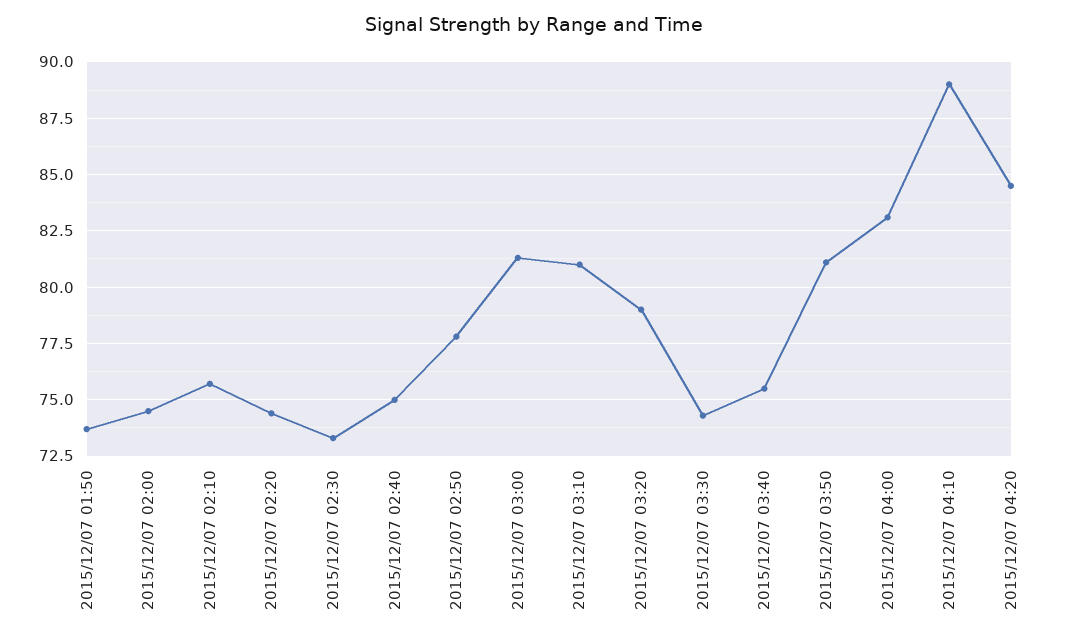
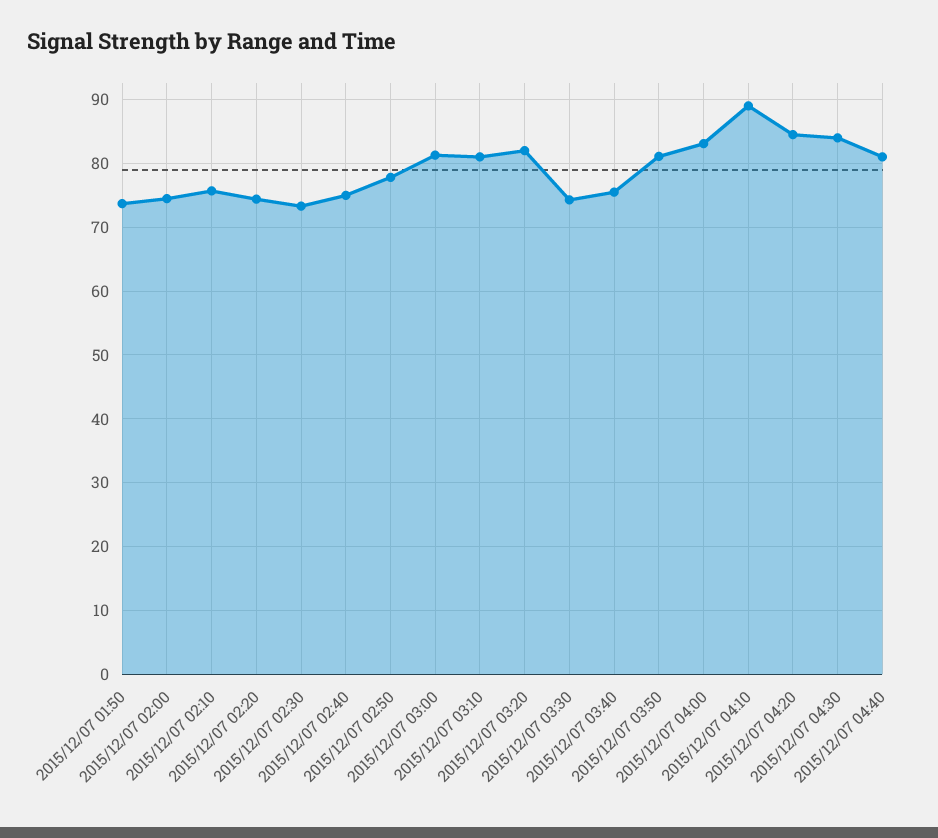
2015/12/07 03:20: 79 -> 82
2015/12/07 04:30: none -> 84
2015/12/07 04:40: none -> 81

